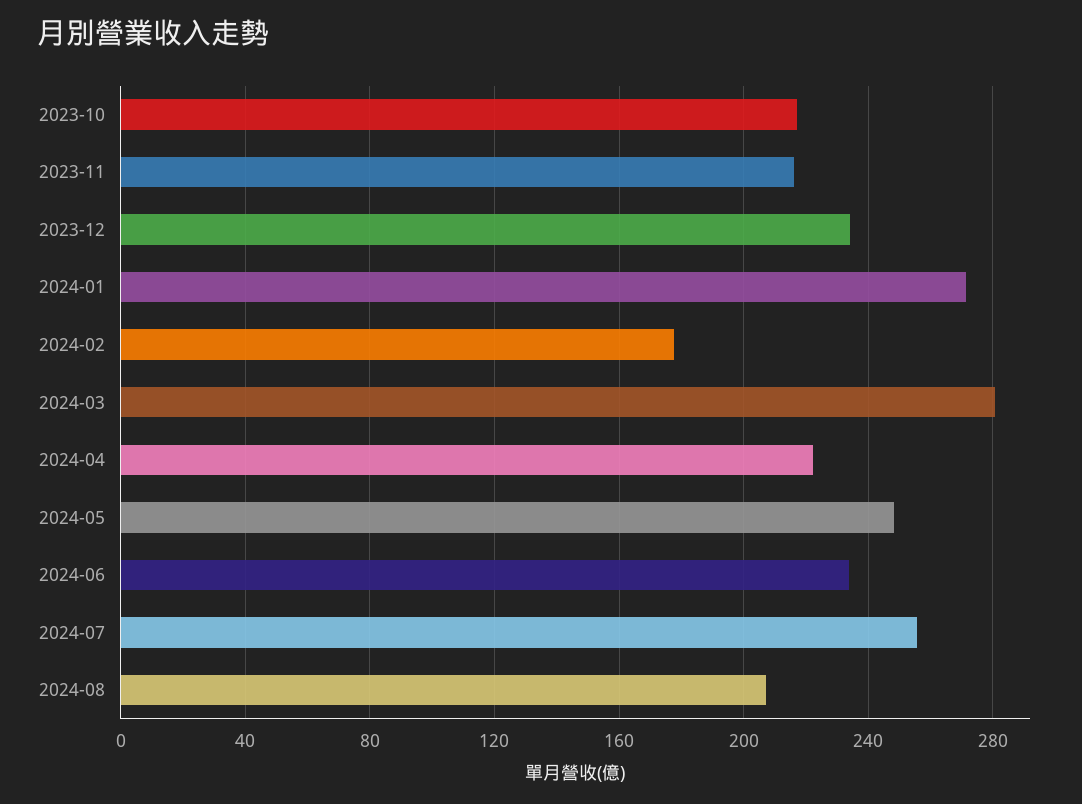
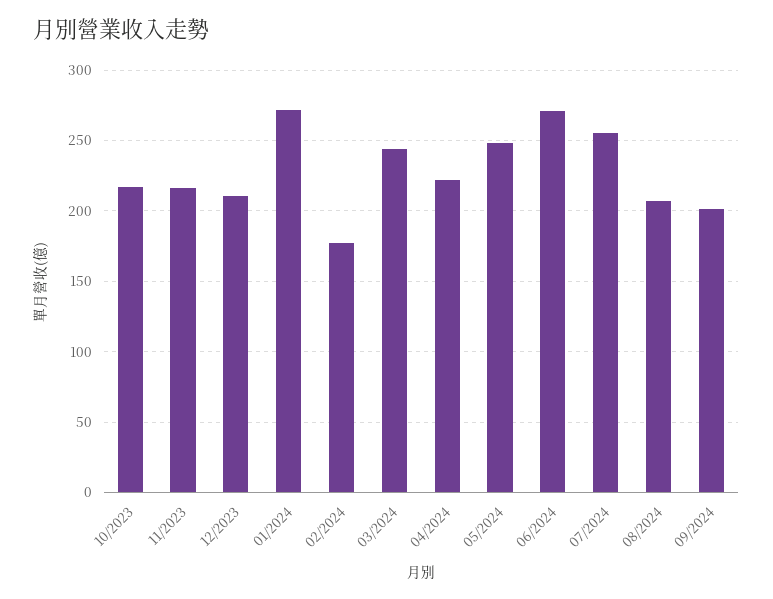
2023-12: 235 -> 210
2024-03: 280 -> 245
2024-06: 235 -> 270
09/2024: none -> 200

